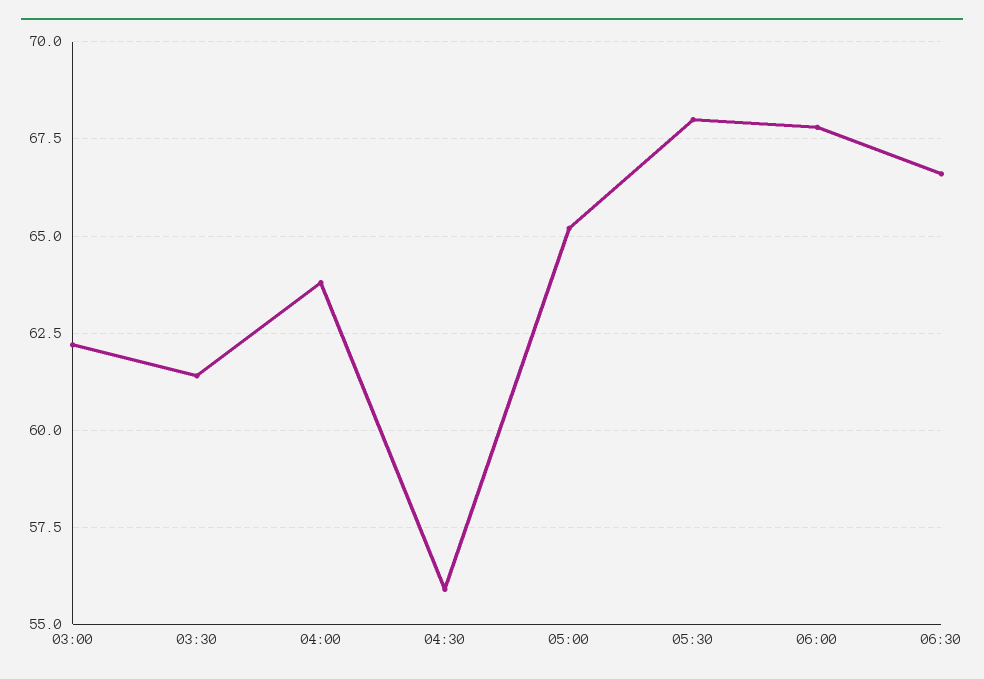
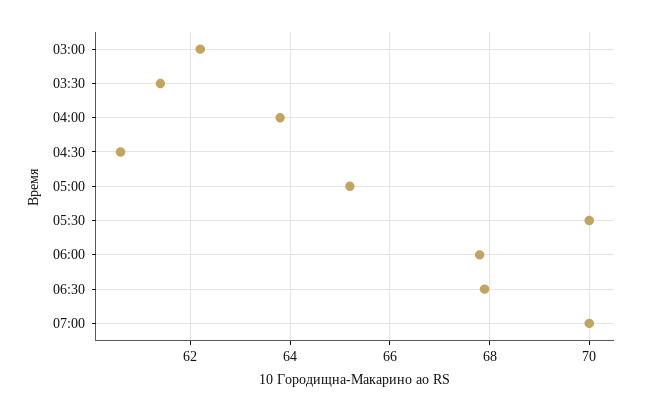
04:30: 56 -> 60.5
05:30: 68 -> 70
06:30: 66.5 -> 68
07:00: none -> 70

